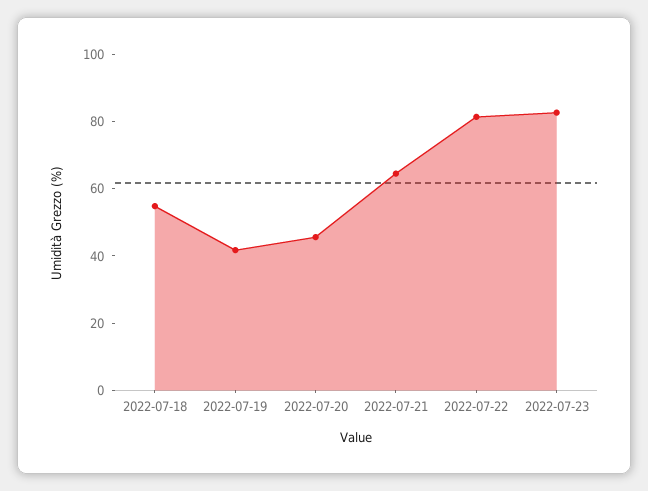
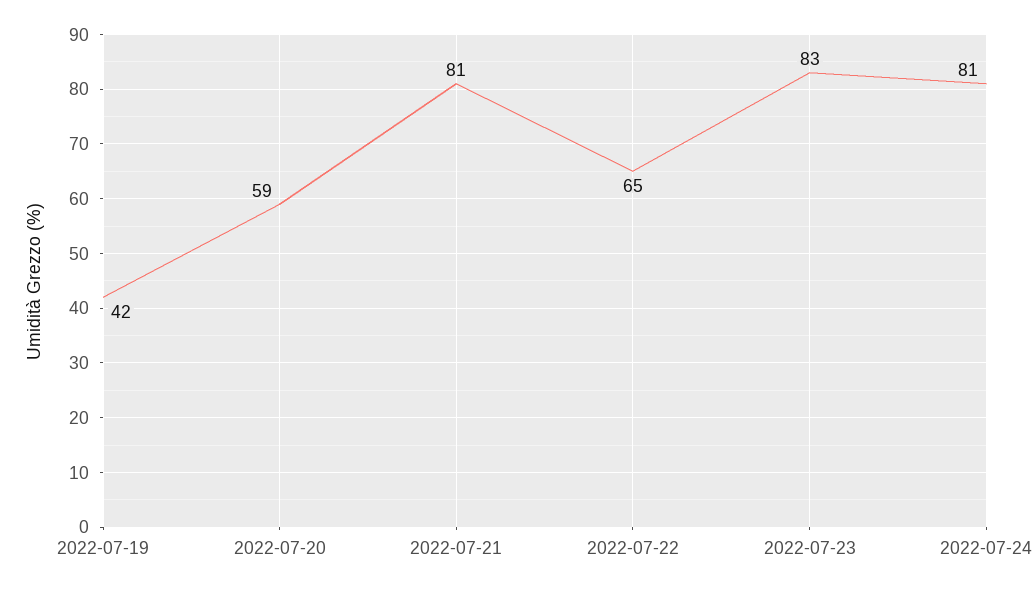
2022-07-18: 55 -> none
2022-07-20: 45 -> 59
2022-07-21: 65 -> 81
2022-07-22: 80 -> 65
2022-07-24: none -> 81

